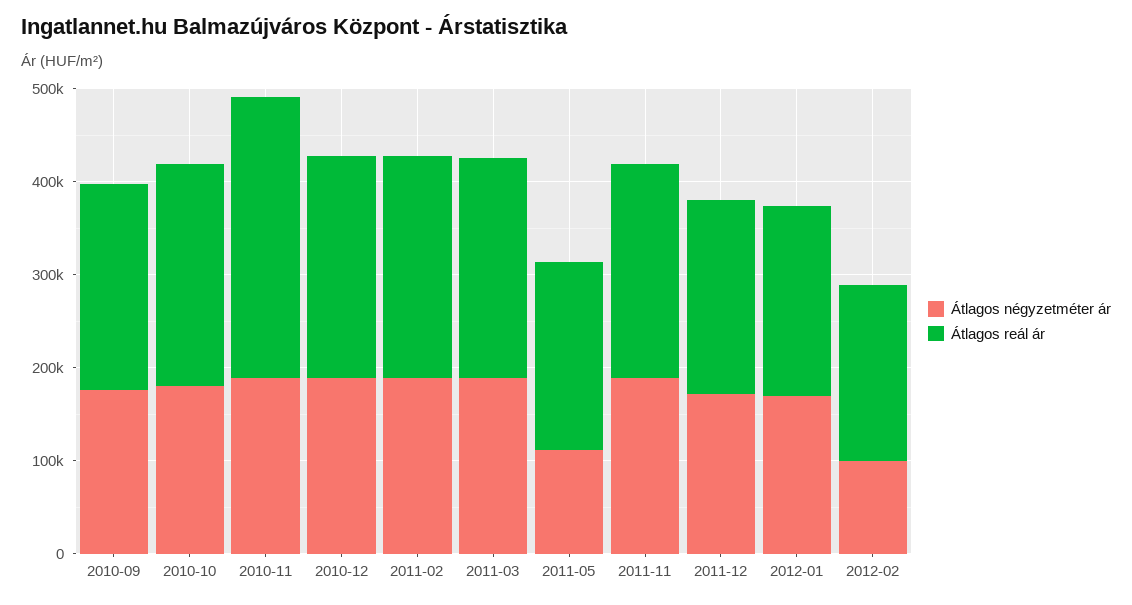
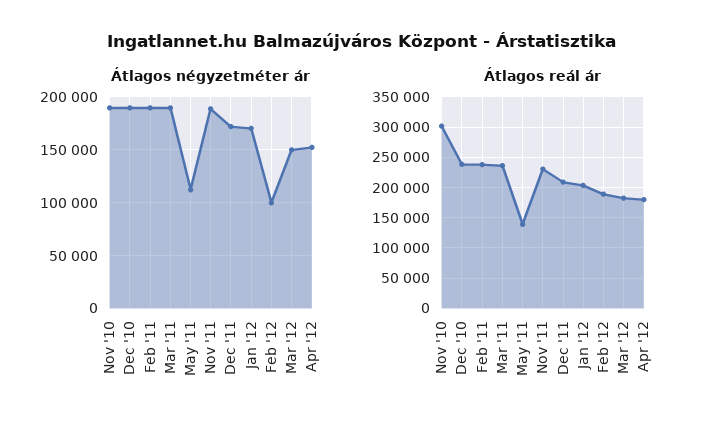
Átlagos négyzetméter ár, 2010-09: 180000 -> none
Átlagos reál ár, 2010-09: 220000 -> none
Átlagos négyzetméter ár, 2010-10: 180000 -> none
Átlagos reál ár, 2010-10: 240000 -> none
Átlagos reál ár, 2011-05: 200000 -> 140000
Átlagos négyzetméter ár, Mar '12: none -> 150000
Átlagos négyzetméter ár, Apr '12: none -> 150000
Átlagos reál ár, Mar '12: none -> 180000
Átlagos reál ár, Apr '12: none -> 180000

